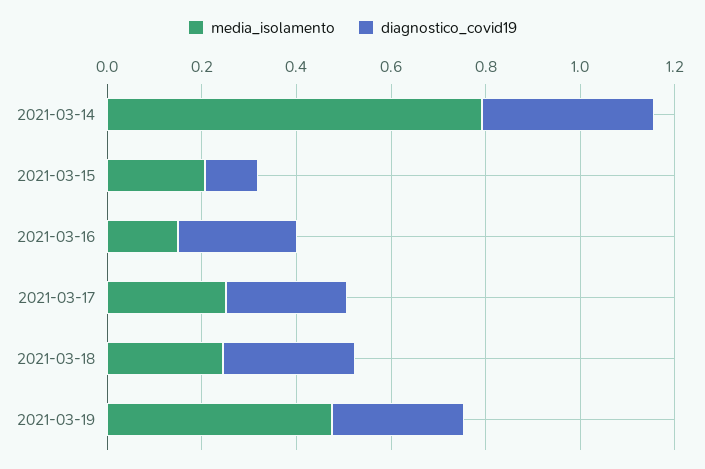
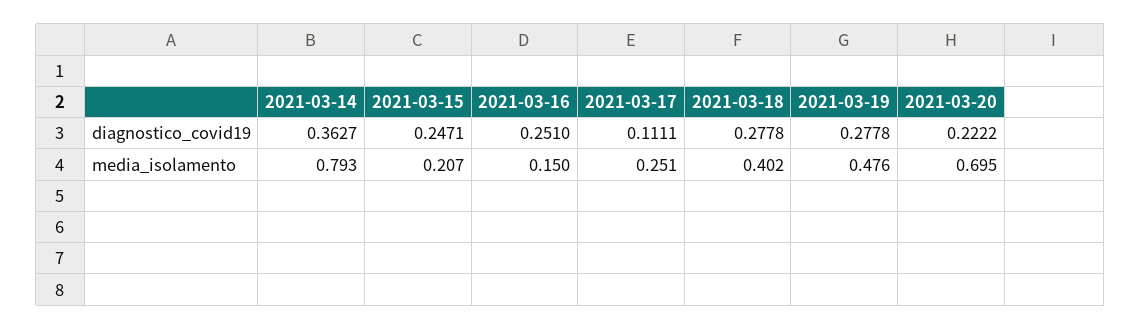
diagnostico_covid19, 2021-03-15: 0.1 -> 0.2471
diagnostico_covid19, 2021-03-17: 0.25 -> 0.1111
media_isolamento, 2021-03-18: 0.25 -> 0.402
diagnostico_covid19, 2021-03-20: none -> 0.2222
media_isolamento, 2021-03-20: none -> 0.695

